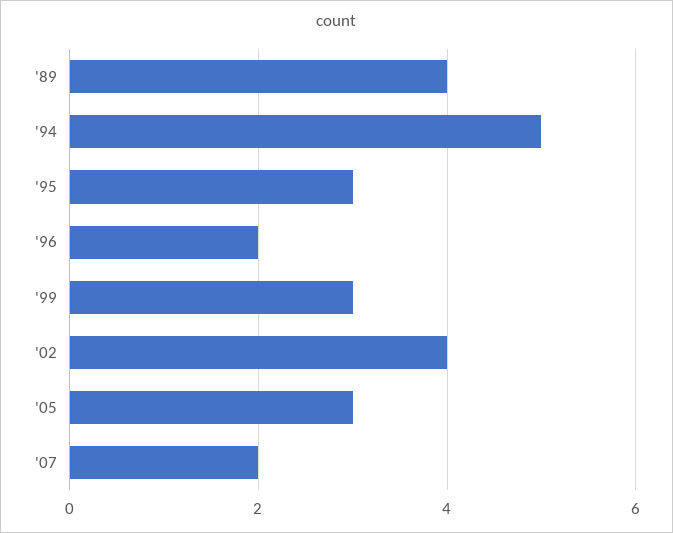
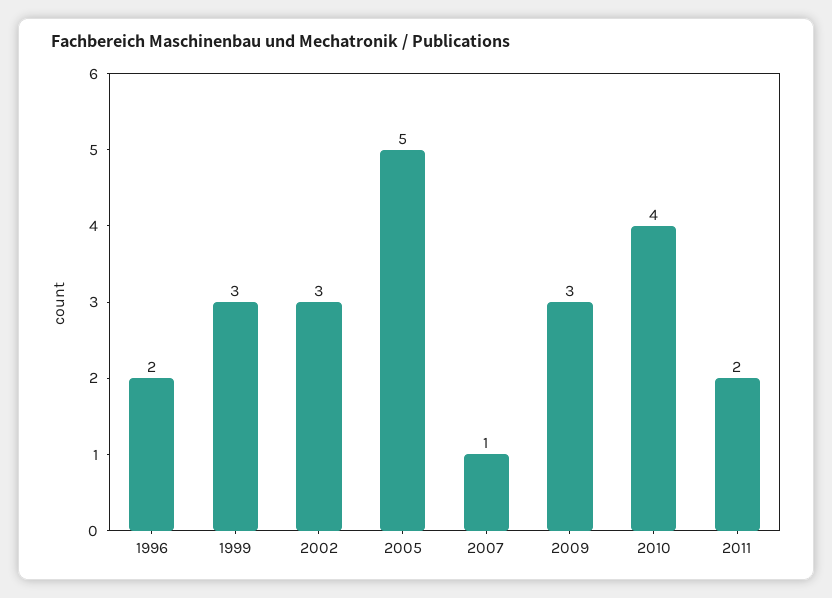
'89: 4 -> none
'94: 5 -> none
'95: 3 -> none
'02: 4 -> 3
'05: 3 -> 5
'07: 2 -> 1
2009: none -> 3
2010: none -> 4
2011: none -> 2

